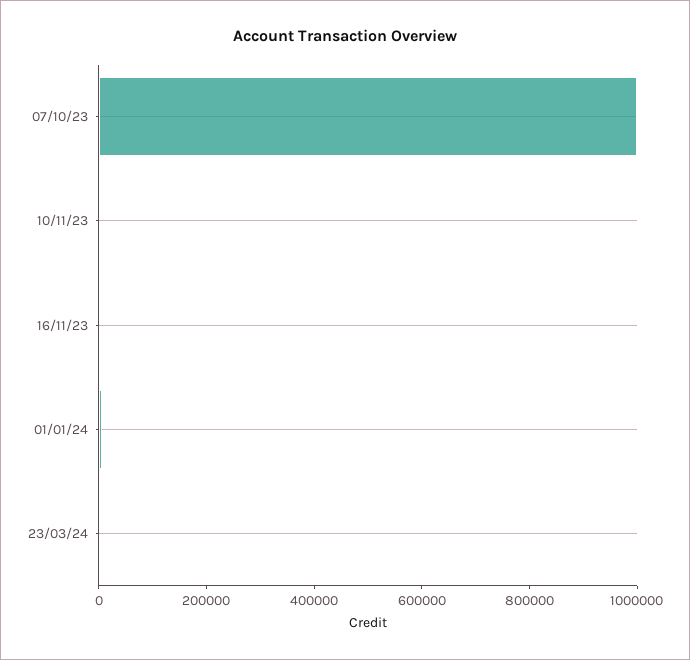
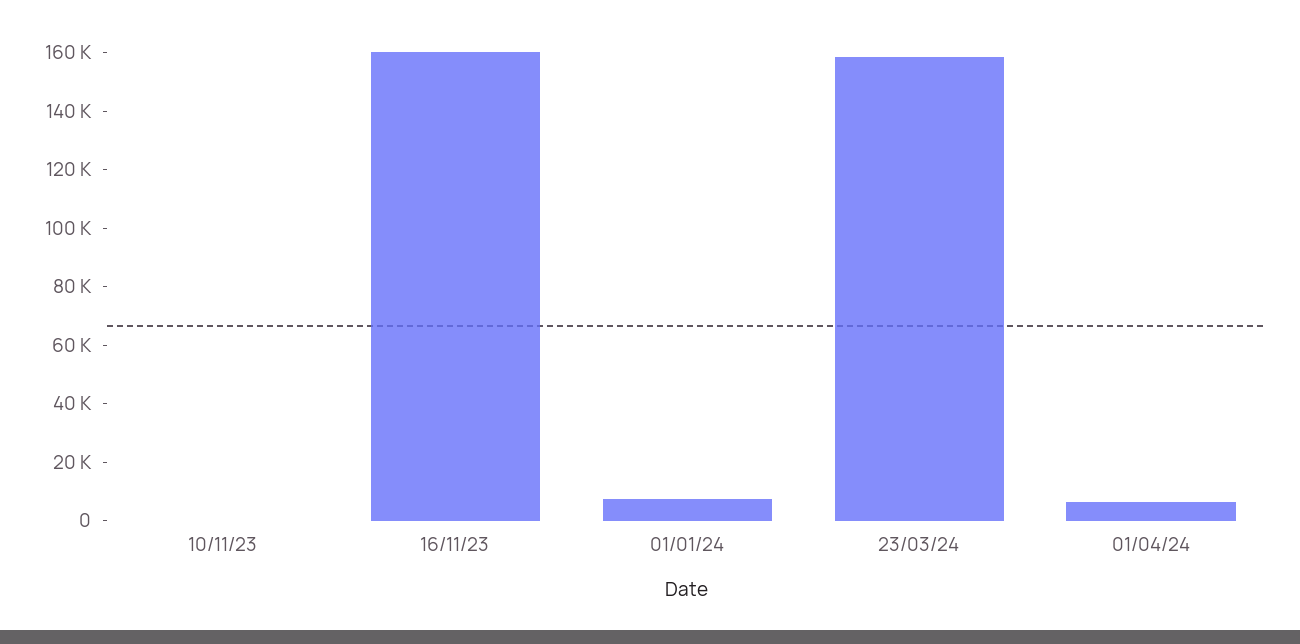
07/10/23: 1000000 -> none
16/11/23: 0 -> 160000
23/03/24: 0 -> 160000
01/04/24: none -> 5000

